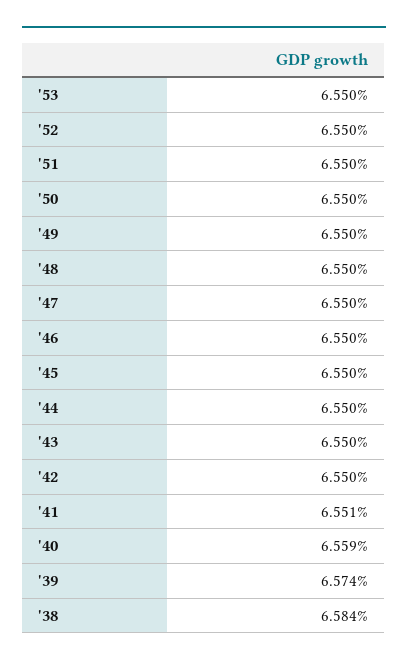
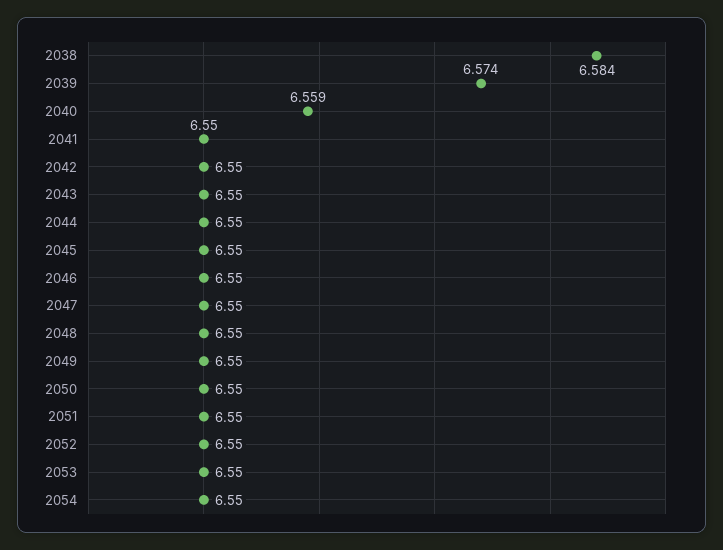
'41: 6.551 -> 6.55
2054: none -> 6.55

